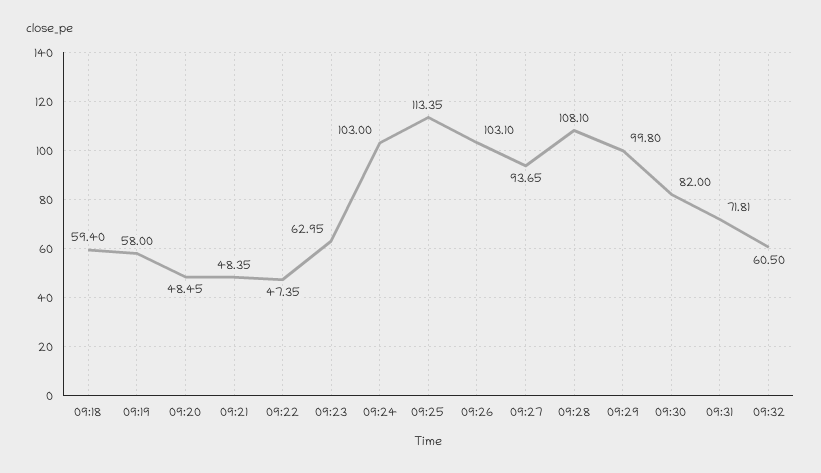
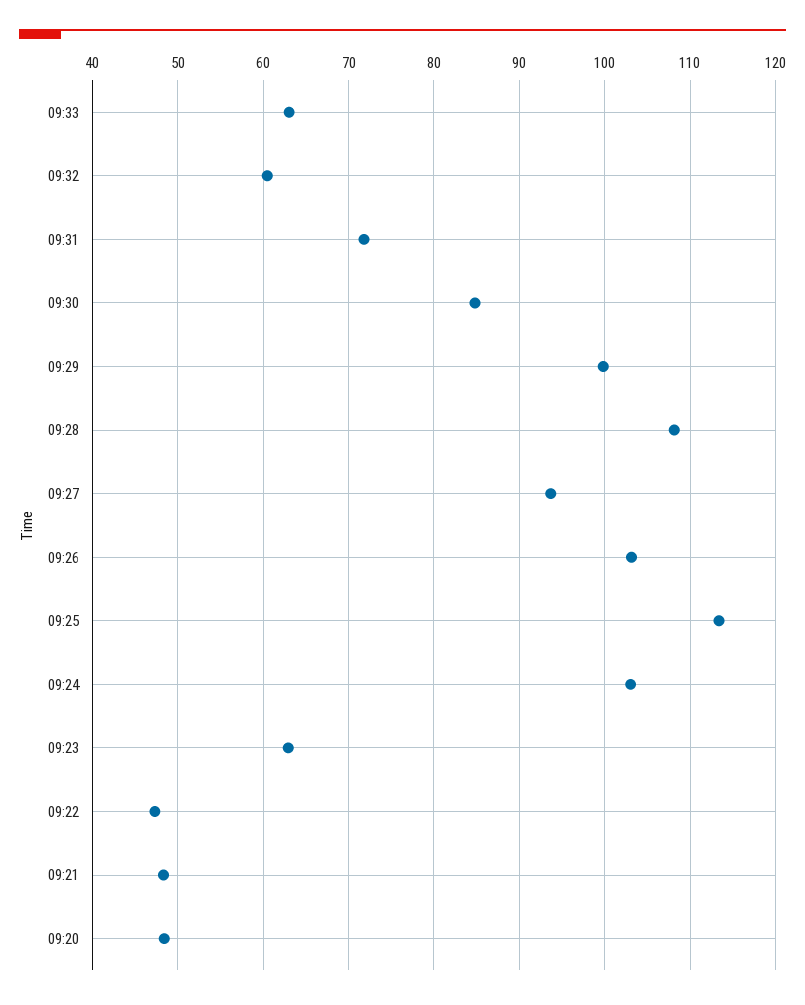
09:18: 59.4 -> none
09:19: 58 -> none
09:30: 82 -> 85
09:33: none -> 63

